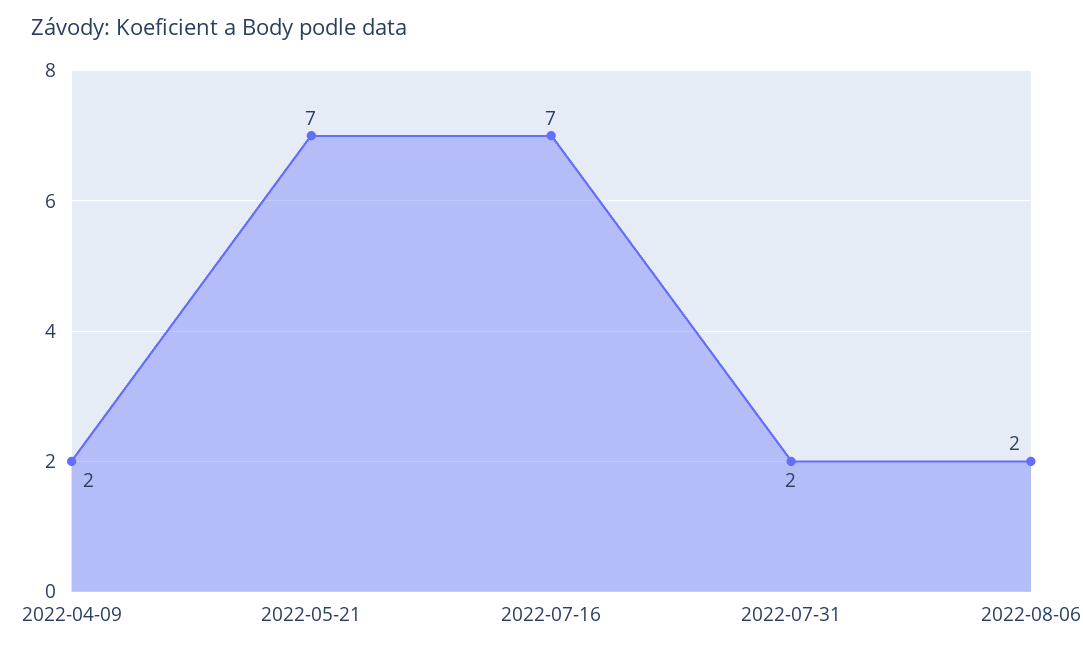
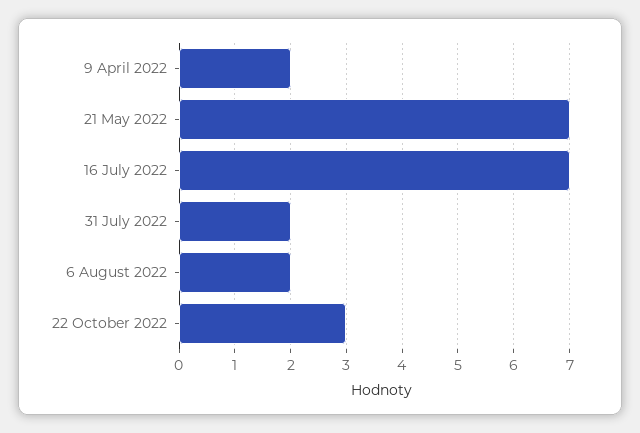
22 October 2022: none -> 3

